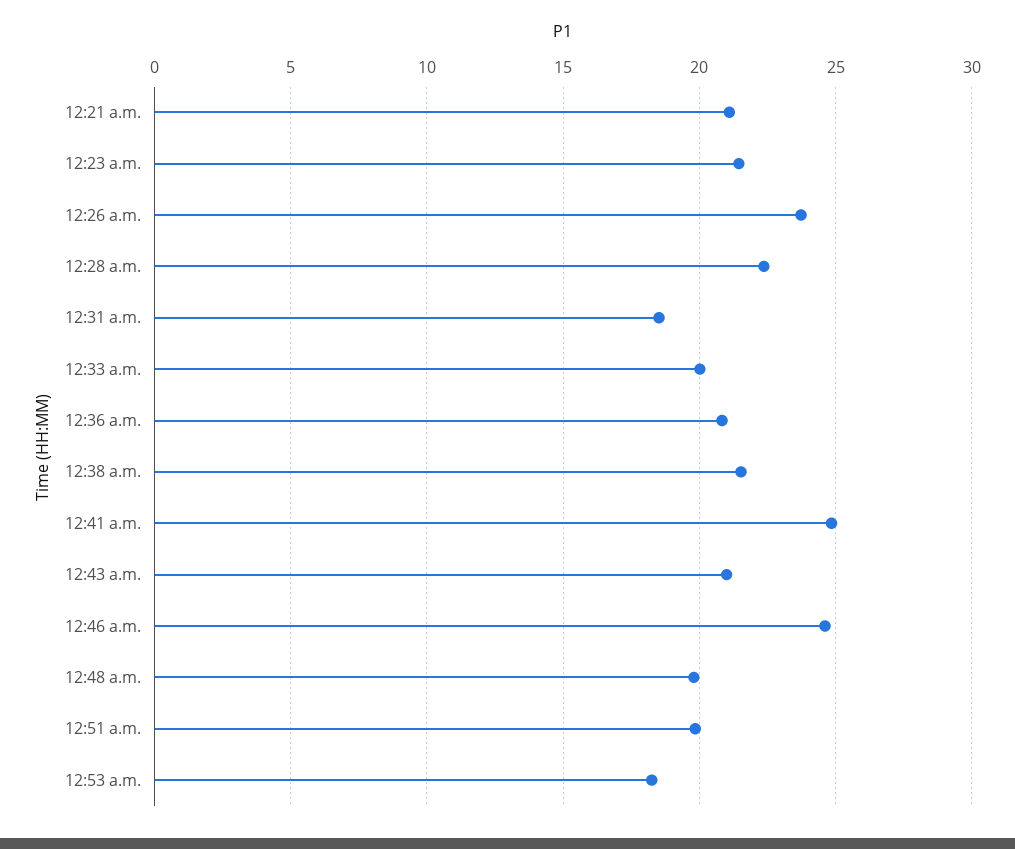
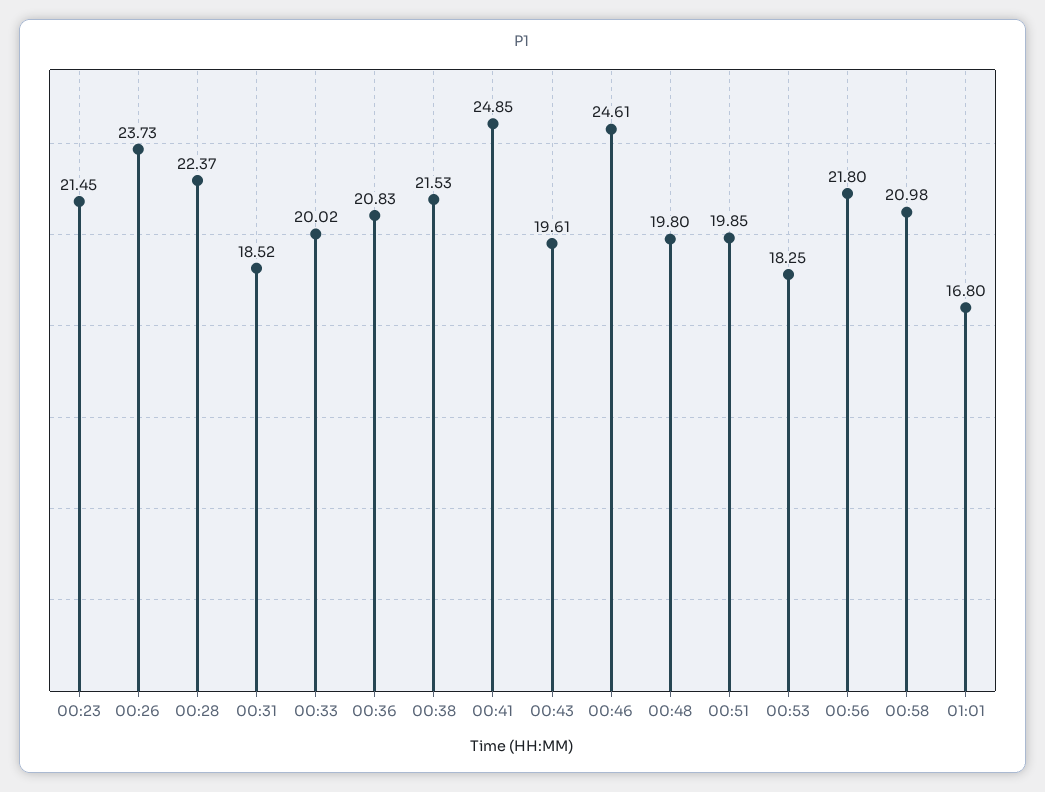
12:21 a.m.: 21 -> none
12:43 a.m.: 21 -> 19.61
00:56: none -> 21.8
00:58: none -> 20.98
01:01: none -> 16.8

